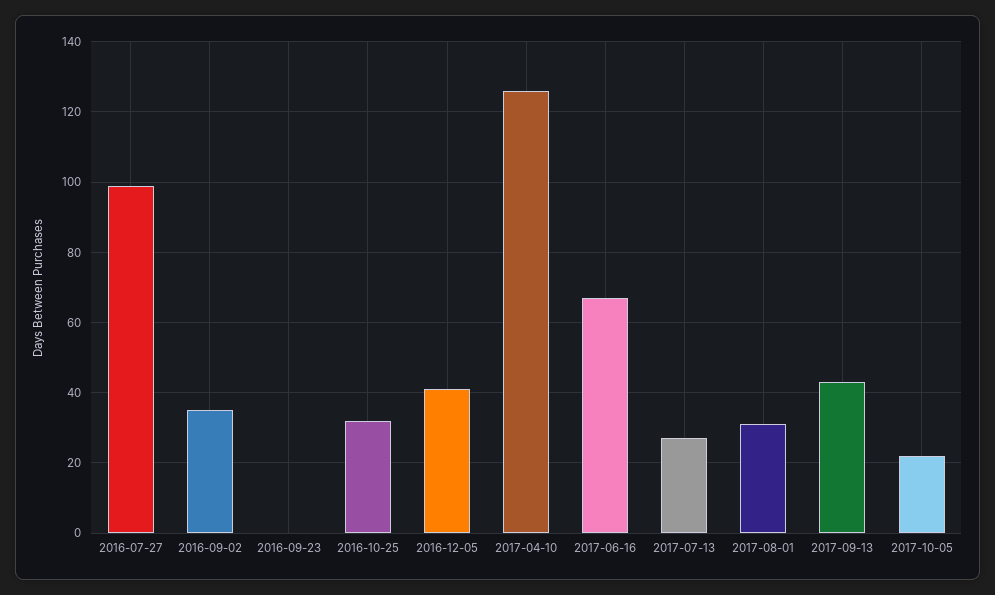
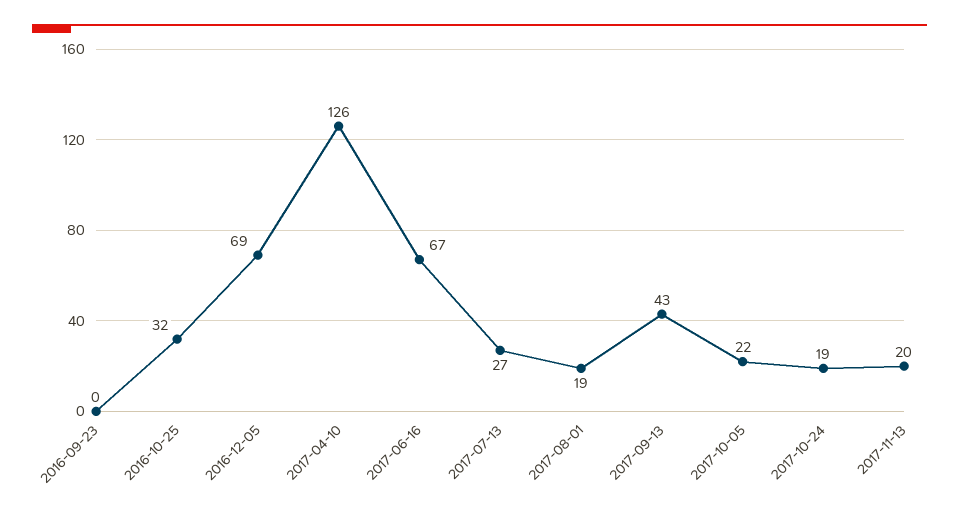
2016-07-27: 100 -> none
2016-09-02: 35 -> none
2016-12-05: 40 -> 69
2017-08-01: 30 -> 19
2017-10-24: none -> 19
2017-11-13: none -> 20

